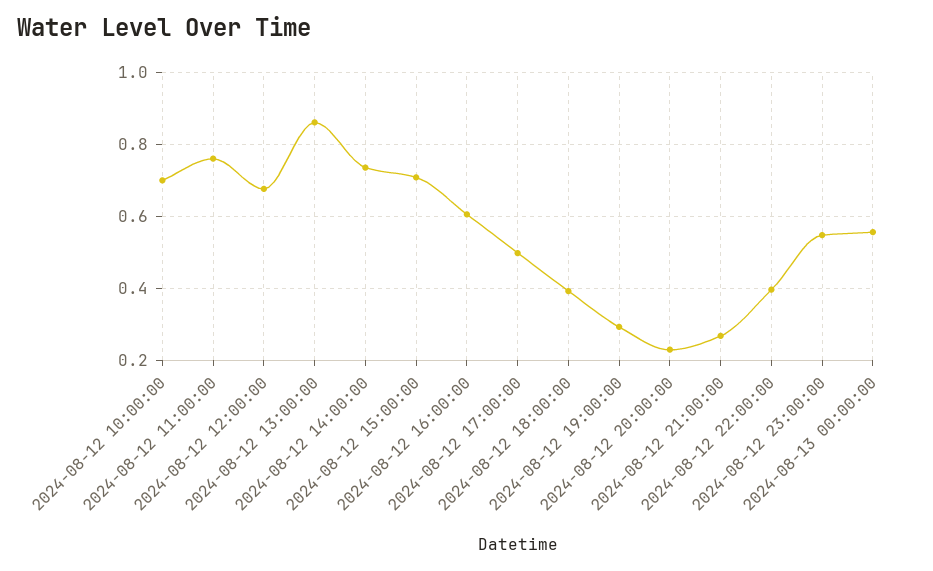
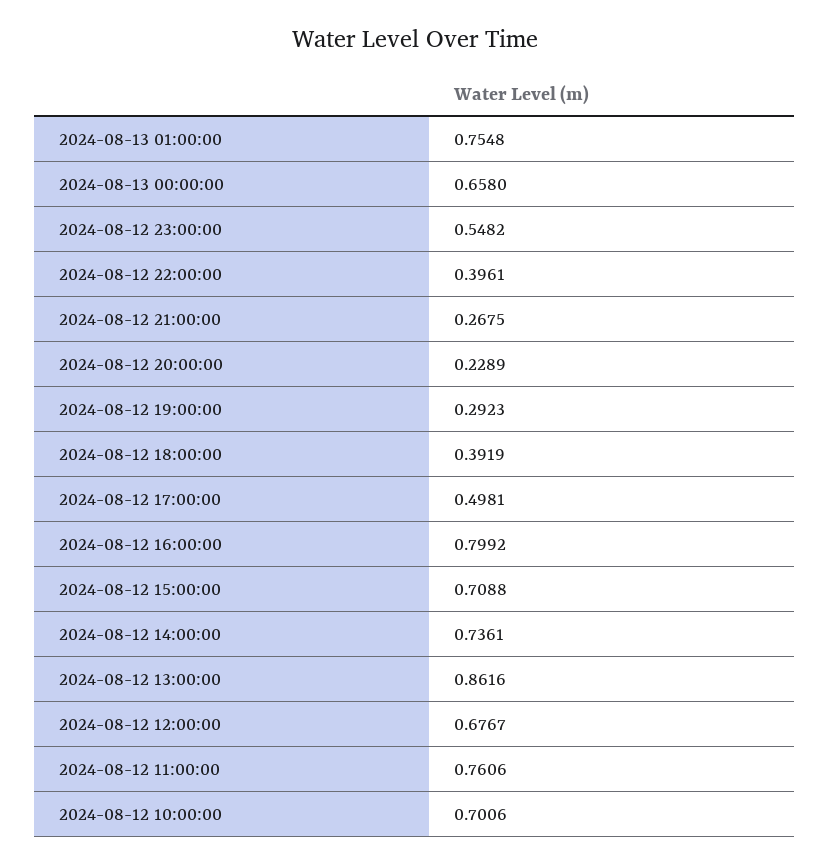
2024-08-12 16:00:00: 0.6 -> 0.7992
2024-08-13 00:00:00: 0.56 -> 0.658
2024-08-13 01:00:00: none -> 0.7548

